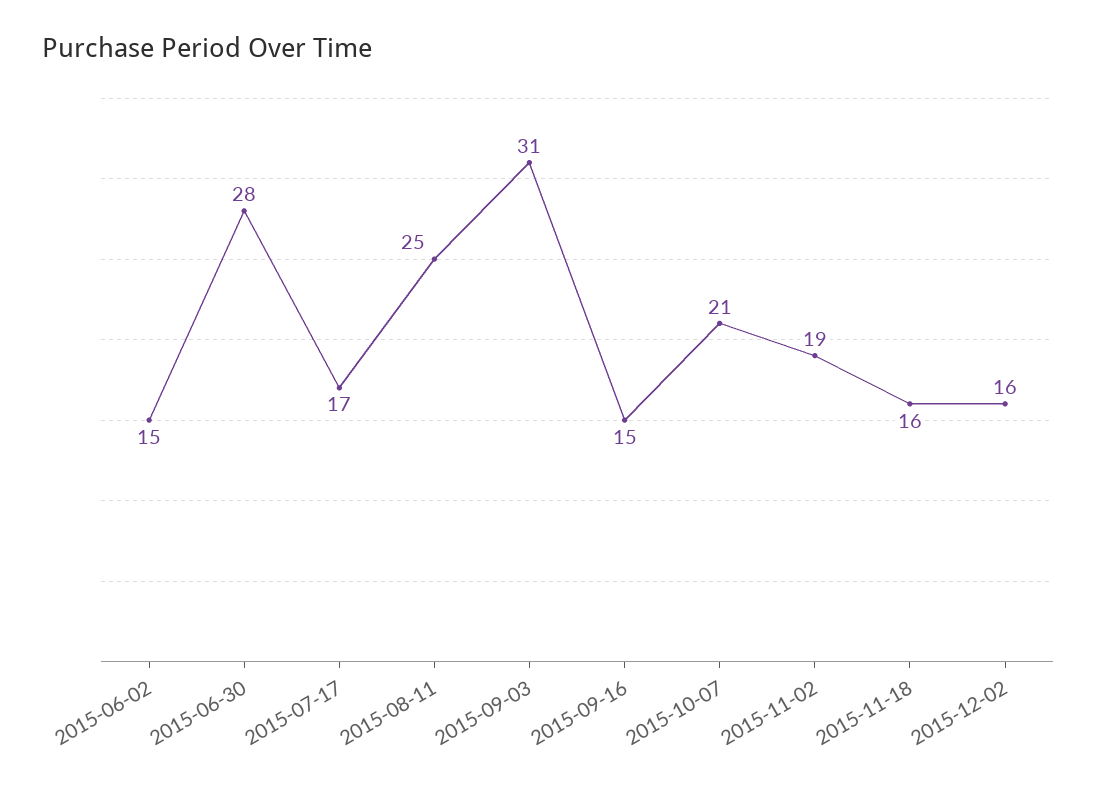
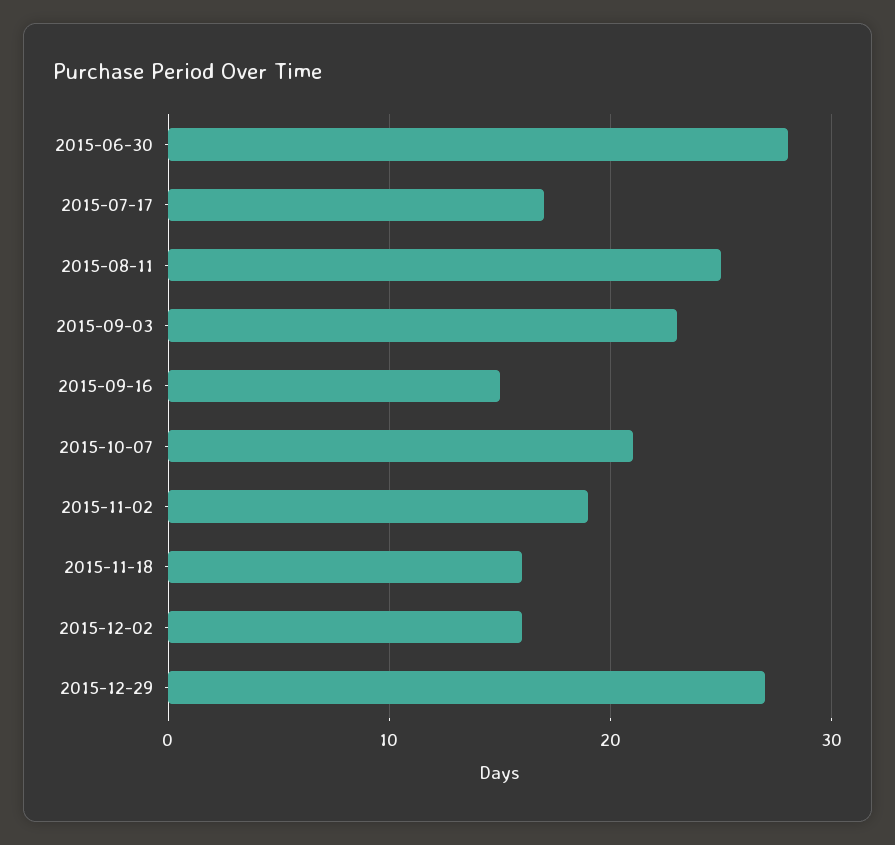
2015-06-02: 15 -> none
2015-09-03: 31 -> 23
2015-12-29: none -> 27

